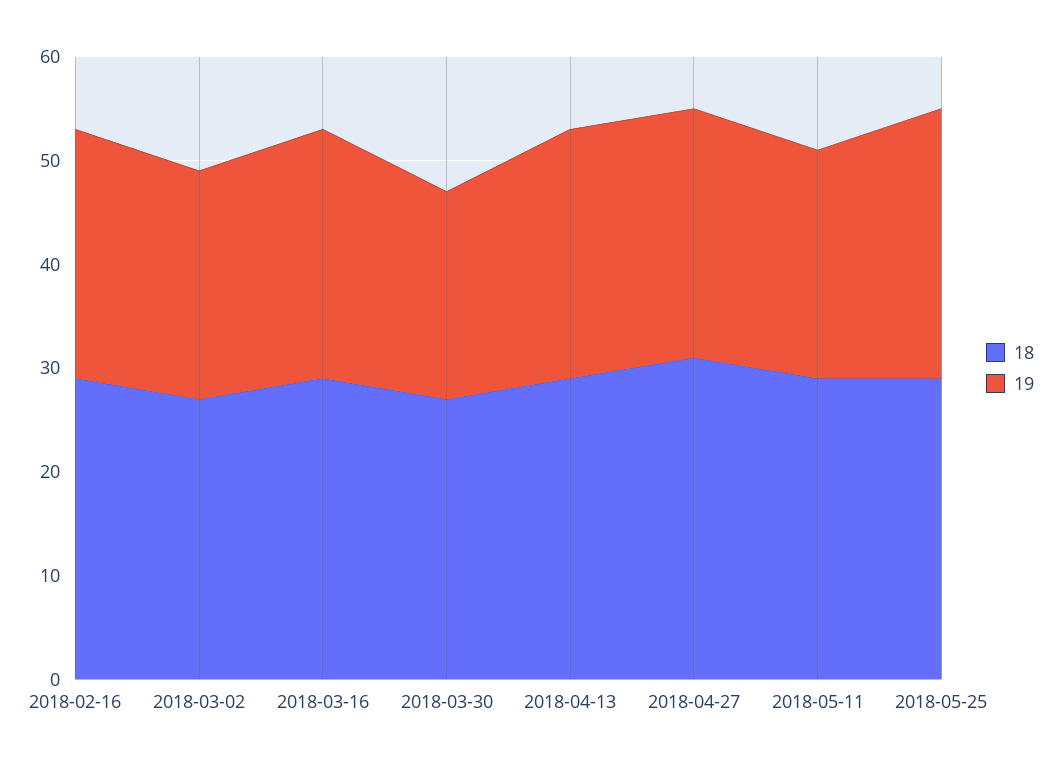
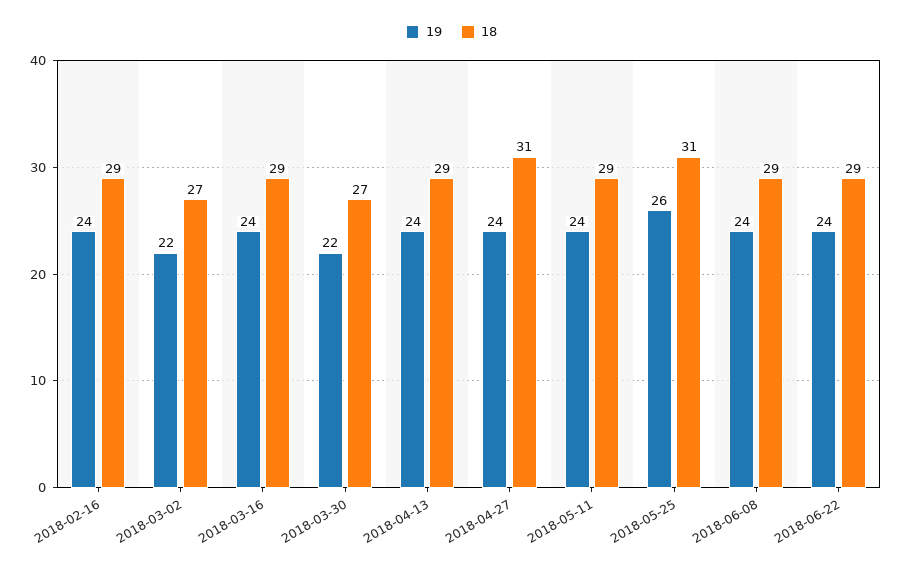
19, 2018-03-30: 20 -> 22
19, 2018-05-11: 22 -> 24
18, 2018-05-25: 29 -> 31
19, 2018-06-08: none -> 24
18, 2018-06-08: none -> 29
19, 2018-06-22: none -> 24
18, 2018-06-22: none -> 29

